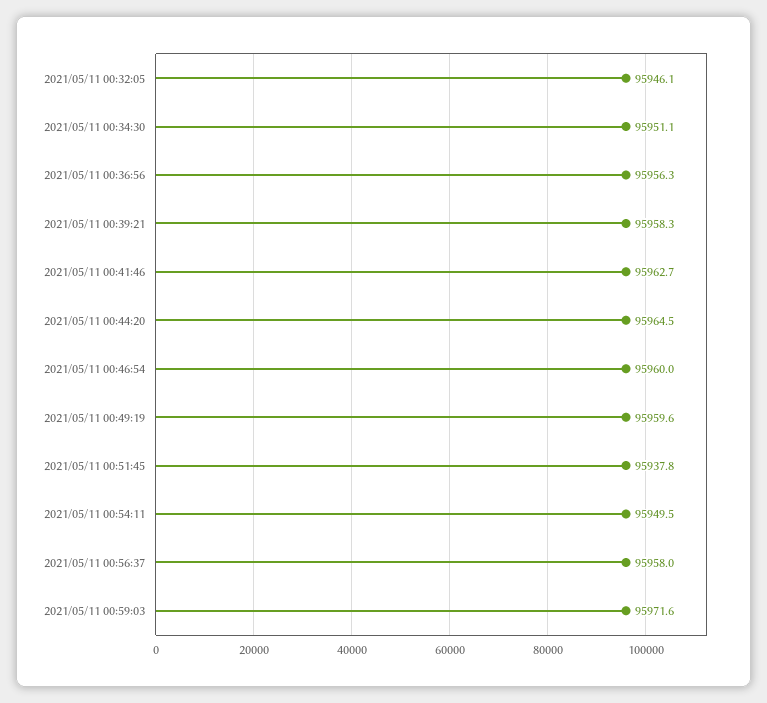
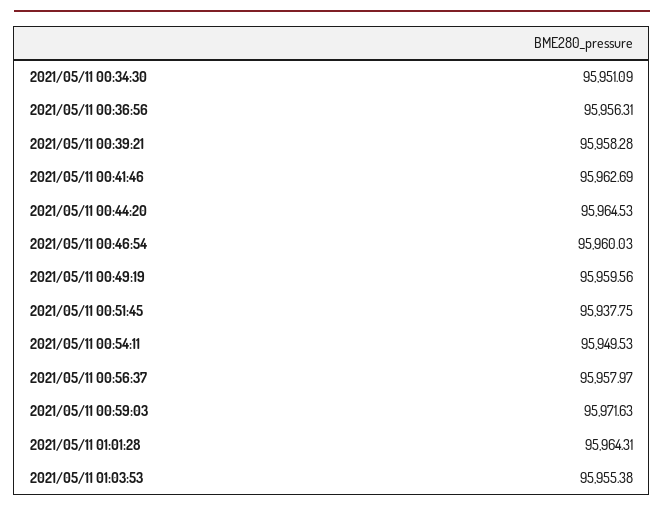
2021/05/11 00:32:05: 95946.1 -> none
2021/05/11 01:01:28: none -> 95964.31
2021/05/11 01:03:53: none -> 95955.38

